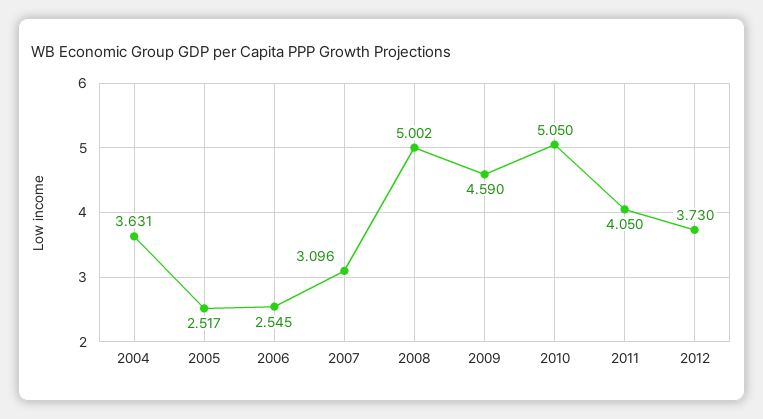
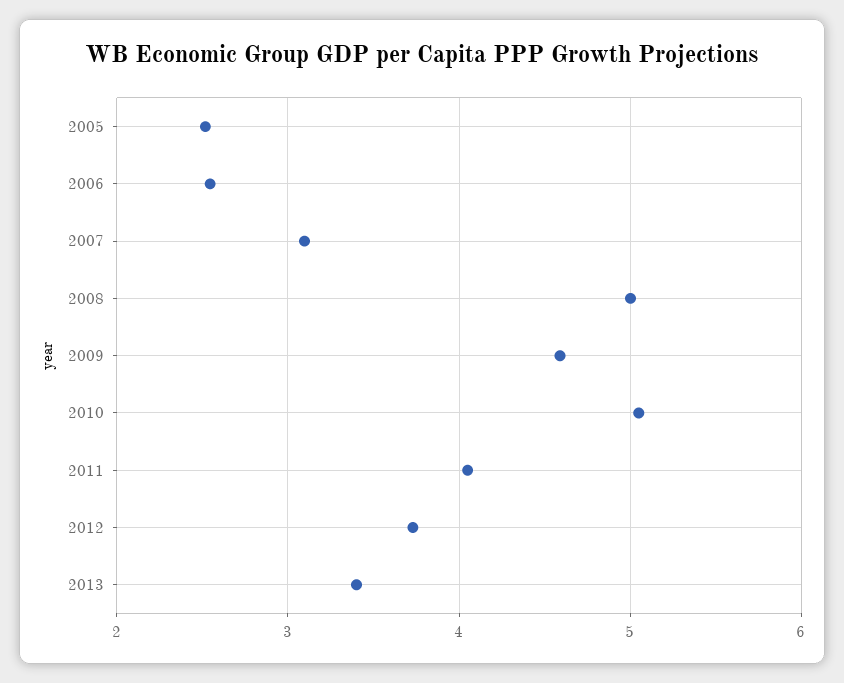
2004: 3.631 -> none
2013: none -> 3.4

